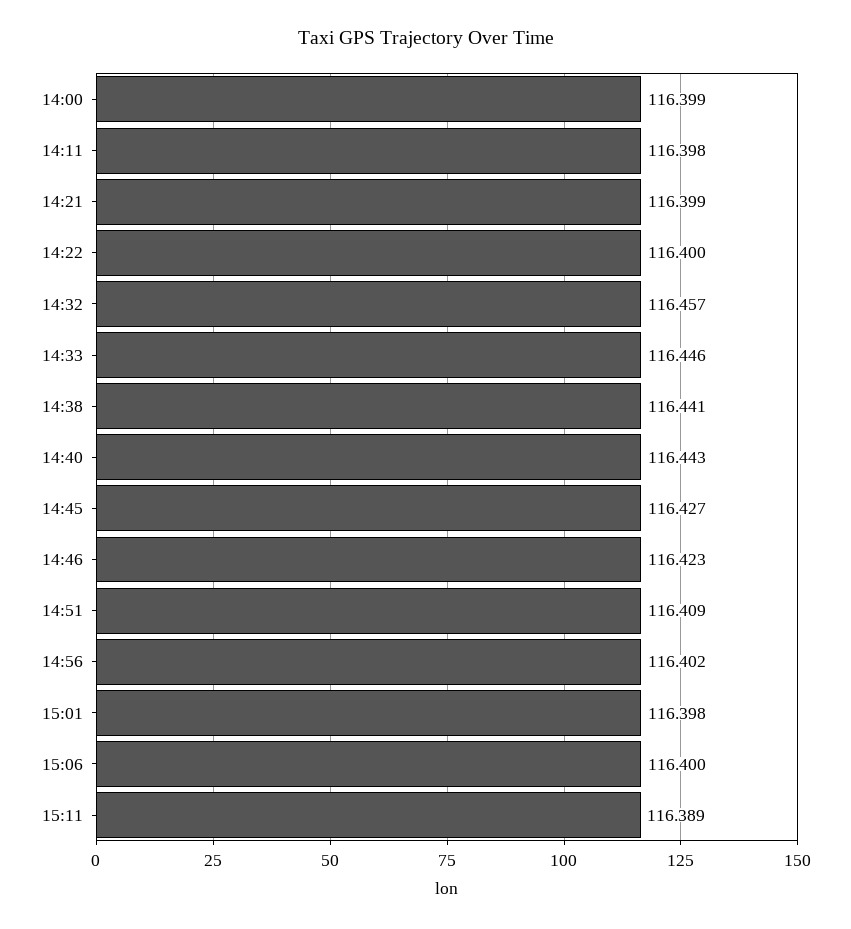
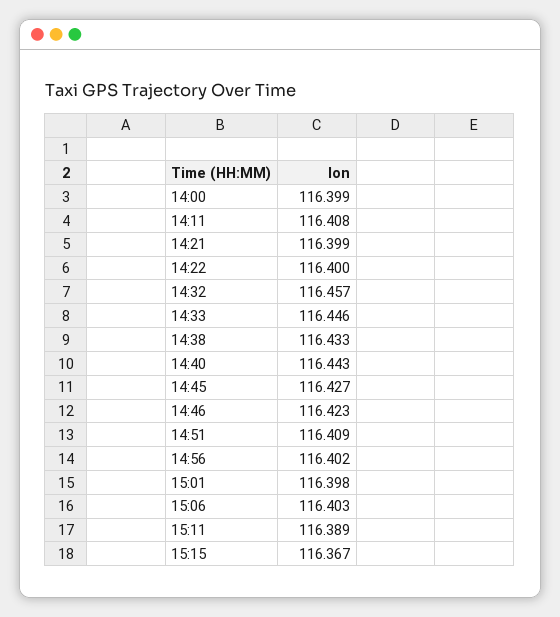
14:11: 116.398 -> 116.408
14:38: 116.441 -> 116.433
15:06: 116.4 -> 116.403
15:15: none -> 116.367

